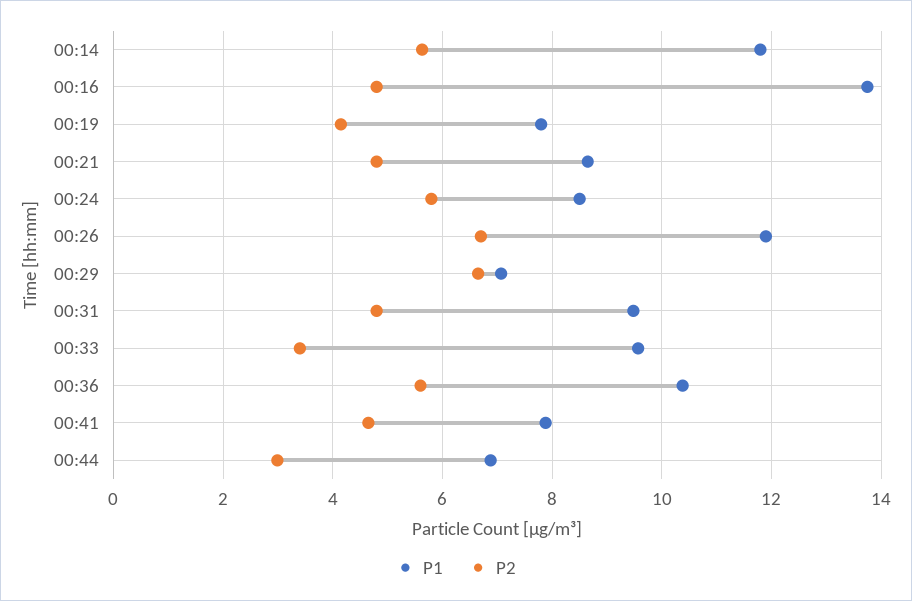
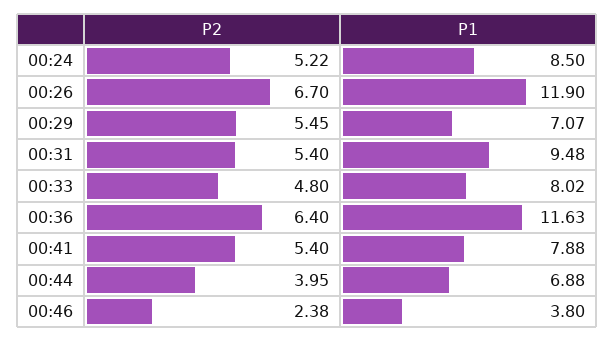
P1, 00:14: 11.8 -> none
P2, 00:14: 5.6 -> none
P1, 00:16: 13.8 -> none
P2, 00:16: 4.8 -> none
P1, 00:19: 7.8 -> none
P2, 00:19: 4.2 -> none
P1, 00:21: 8.6 -> none
P2, 00:21: 4.8 -> none
P2, 00:24: 5.8 -> 5.22
P2, 00:29: 6.6 -> 5.45
P2, 00:31: 4.8 -> 5.4
P1, 00:33: 9.6 -> 8.02
P2, 00:33: 3.4 -> 4.8
P1, 00:36: 10.4 -> 11.63
P2, 00:36: 5.6 -> 6.4
P2, 00:41: 4.6 -> 5.4
P2, 00:44: 3 -> 3.95
P2, 00:46: none -> 2.38
P1, 00:46: none -> 3.8

